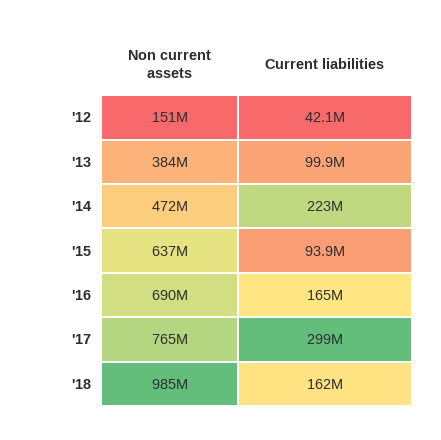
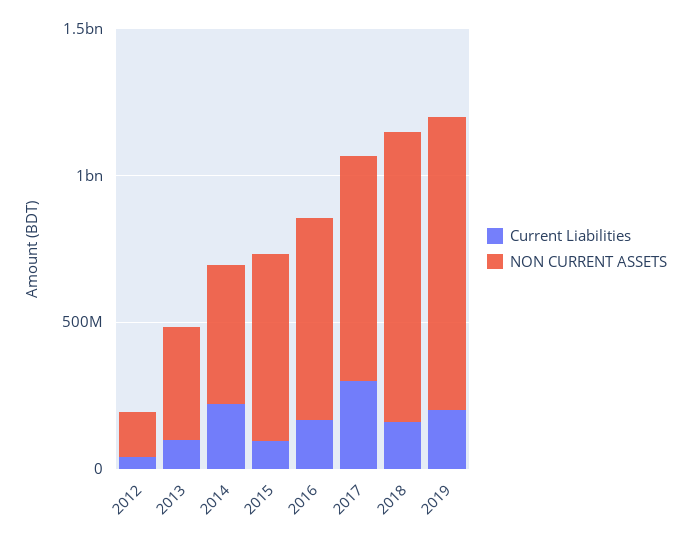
Current liabilities, 2019: none -> 200000000
Non current assets, 2019: none -> 1000000000

